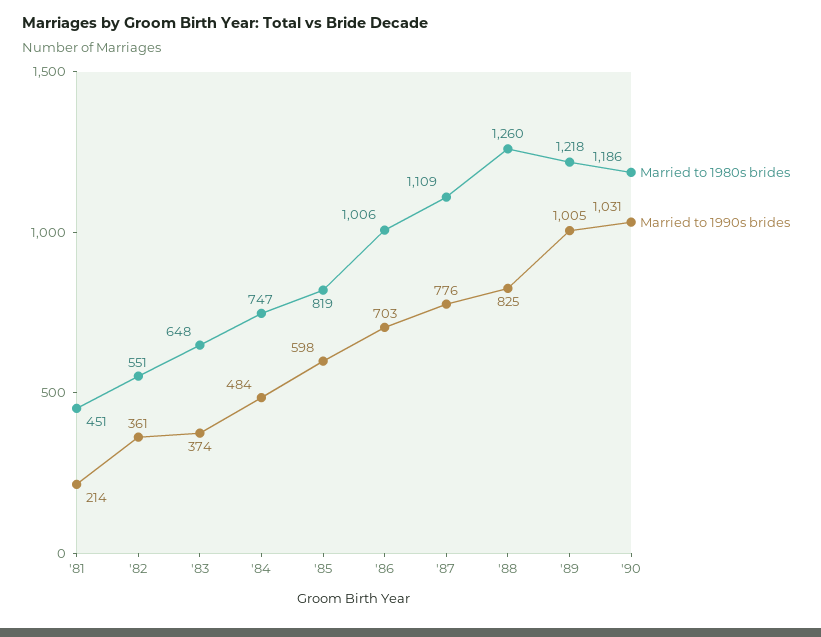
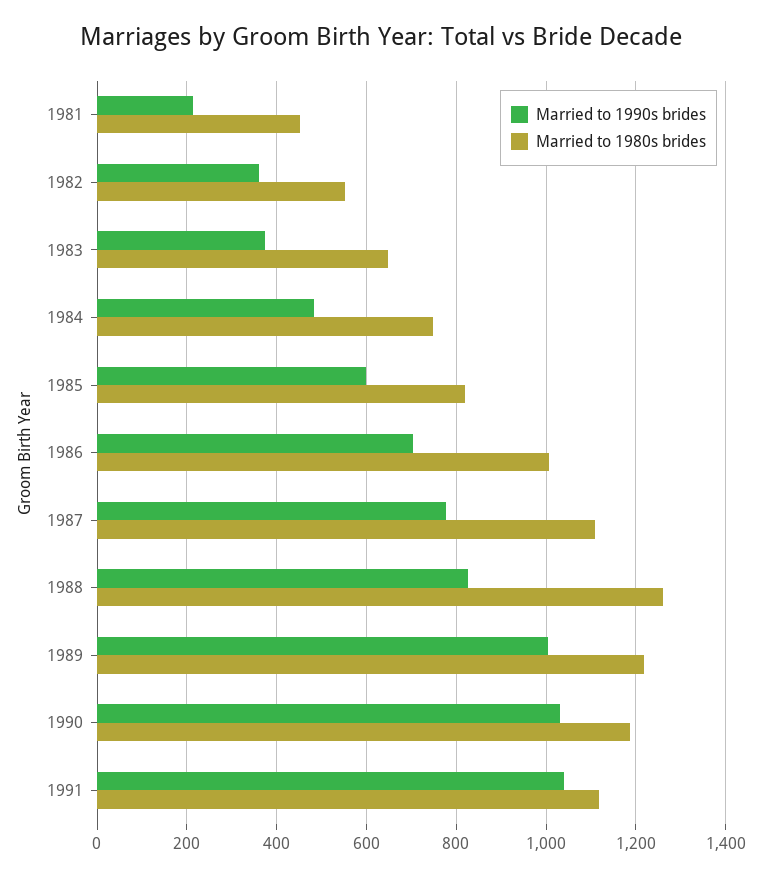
Married to 1990s brides, 1991: none -> 1040
Married to 1980s brides, 1991: none -> 1120

